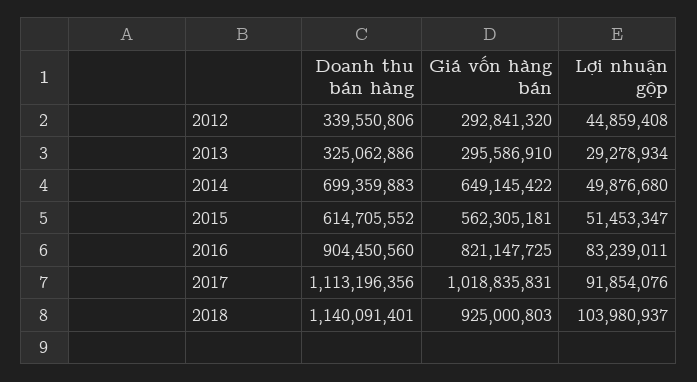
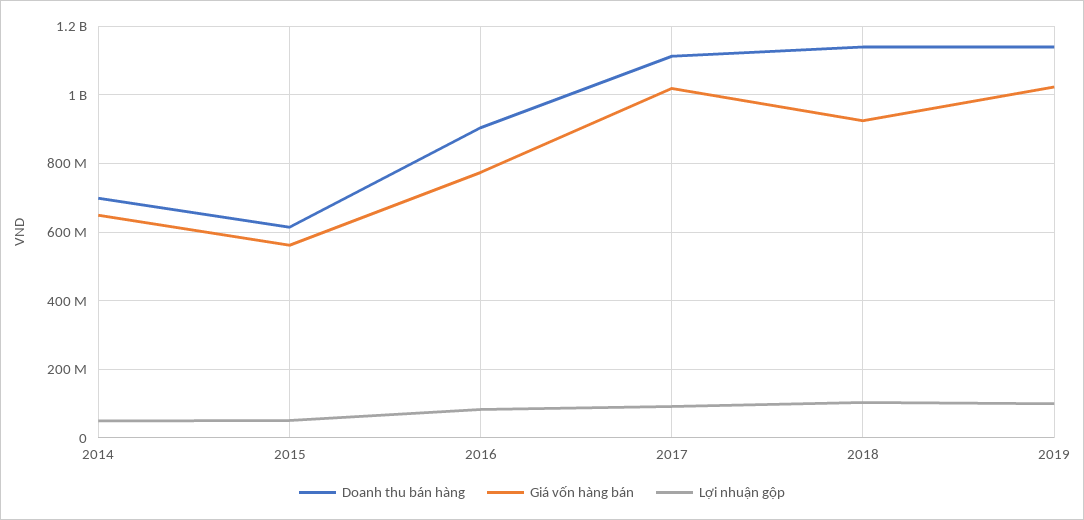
Doanh thu bán hàng, 2012: 339550806 -> none
Giá vốn hàng bán, 2012: 292841320 -> none
Lợi nhuận gộp, 2012: 44859408 -> none
Doanh thu bán hàng, 2013: 325062886 -> none
Giá vốn hàng bán, 2013: 295586910 -> none
Lợi nhuận gộp, 2013: 29278934 -> none
Giá vốn hàng bán, 2016: 821147725 -> 780000000
Doanh thu bán hàng, 2019: none -> 1140000000
Giá vốn hàng bán, 2019: none -> 1020000000
Lợi nhuận gộp, 2019: none -> 100000000

